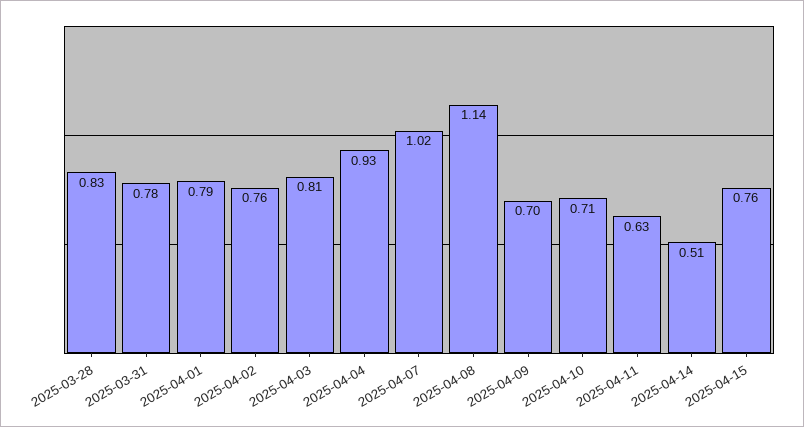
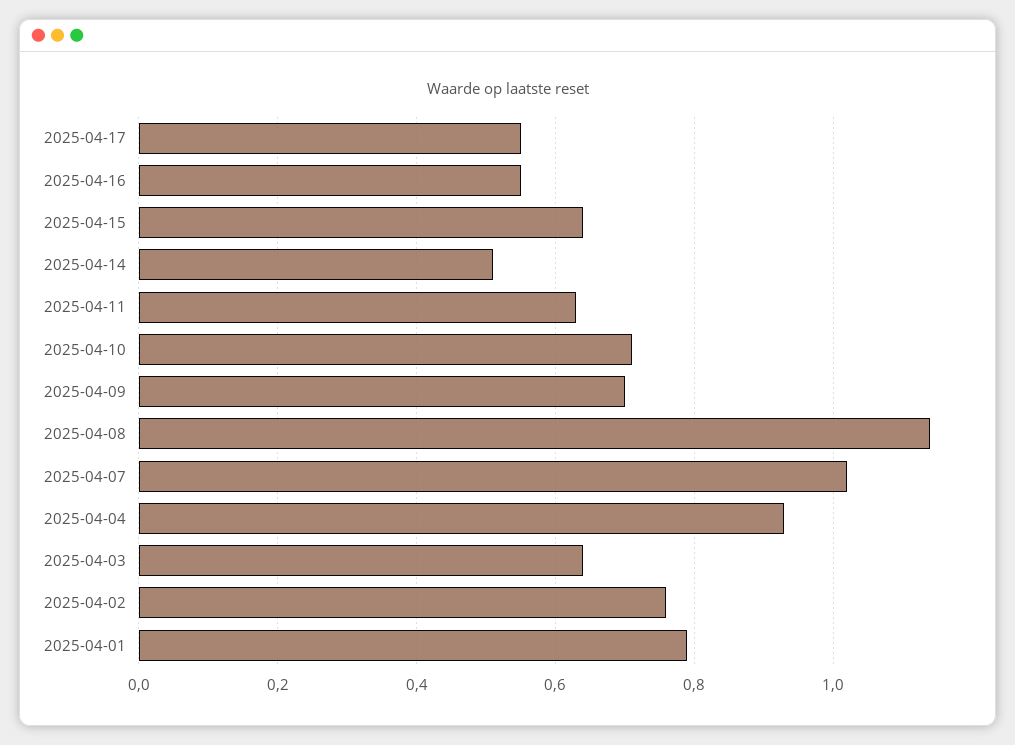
2025-03-28: 0.83 -> none
2025-03-31: 0.78 -> none
2025-04-03: 0.81 -> 0.65
2025-04-15: 0.76 -> 0.65
2025-04-17: none -> 0.55
2025-04-16: none -> 0.55

